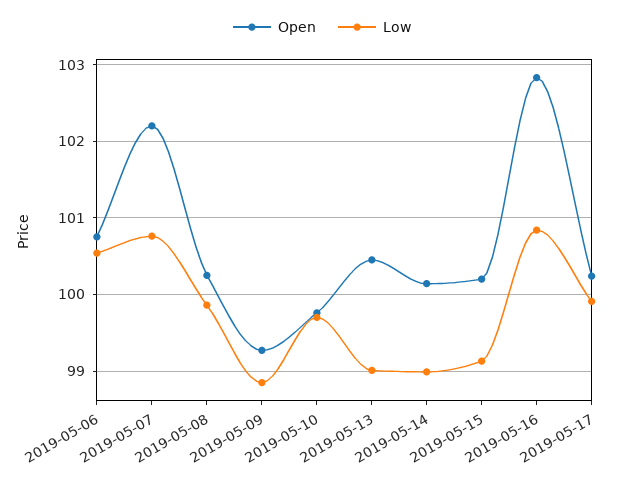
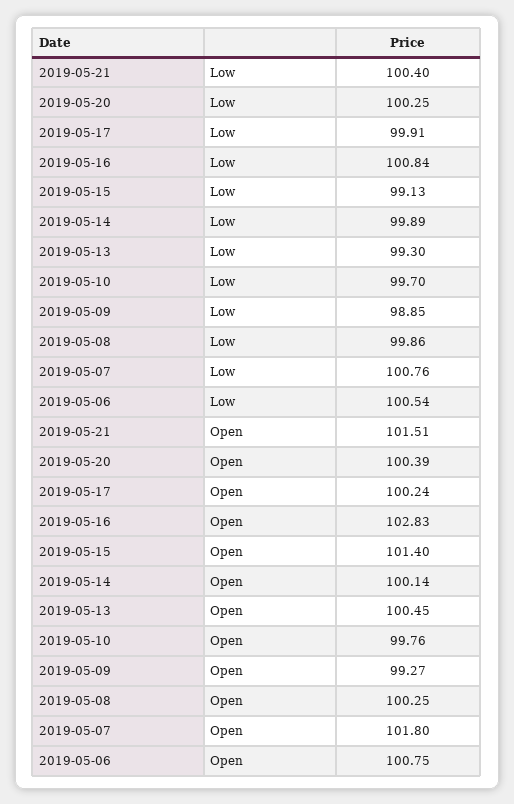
Open, 2019-05-07: 102.2 -> 101.8
Low, 2019-05-13: 99 -> 99.3
Low, 2019-05-14: 99 -> 99.89
Open, 2019-05-15: 100.2 -> 101.4
Low, 2019-05-21: none -> 100.4
Low, 2019-05-20: none -> 100.25
Open, 2019-05-21: none -> 101.51
Open, 2019-05-20: none -> 100.39

